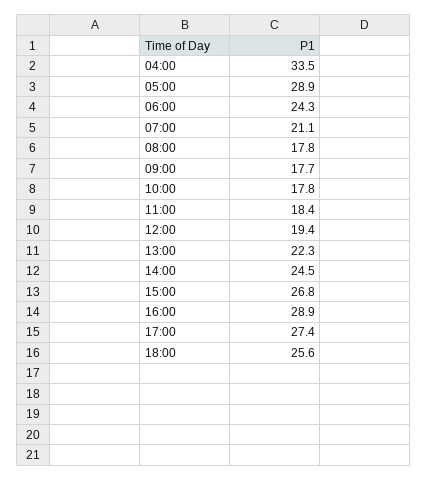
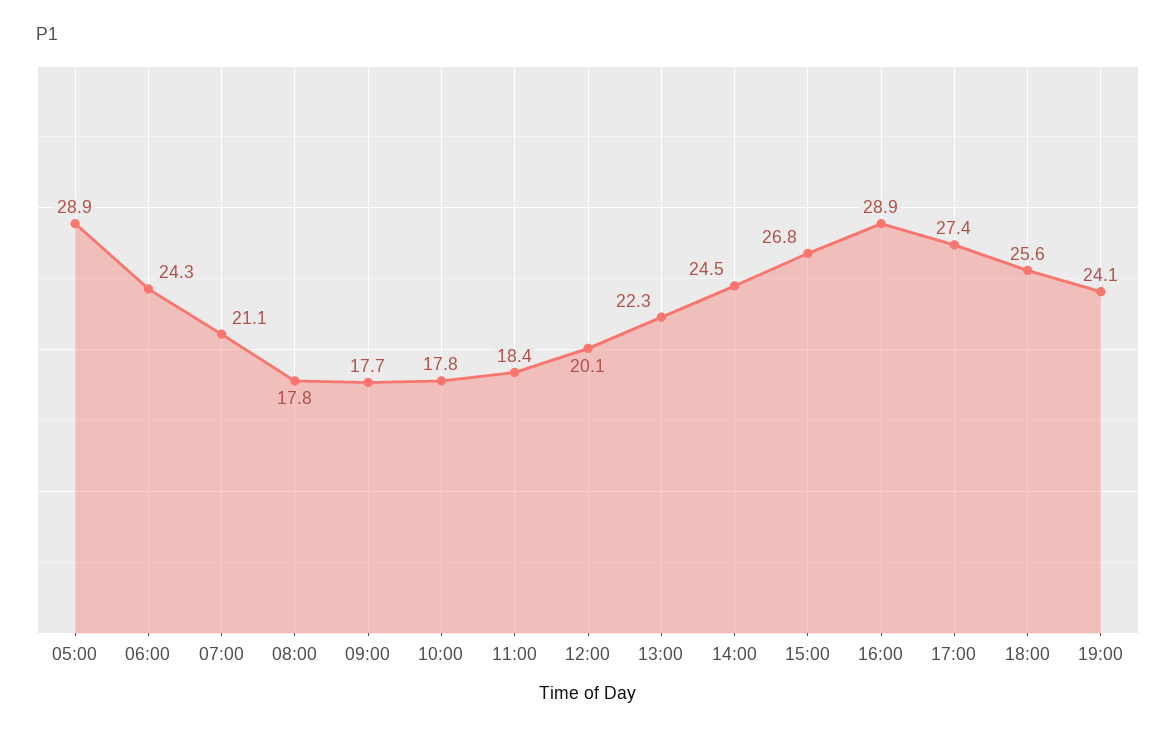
04:00: 33.5 -> none
12:00: 19.4 -> 20.1
19:00: none -> 24.1

